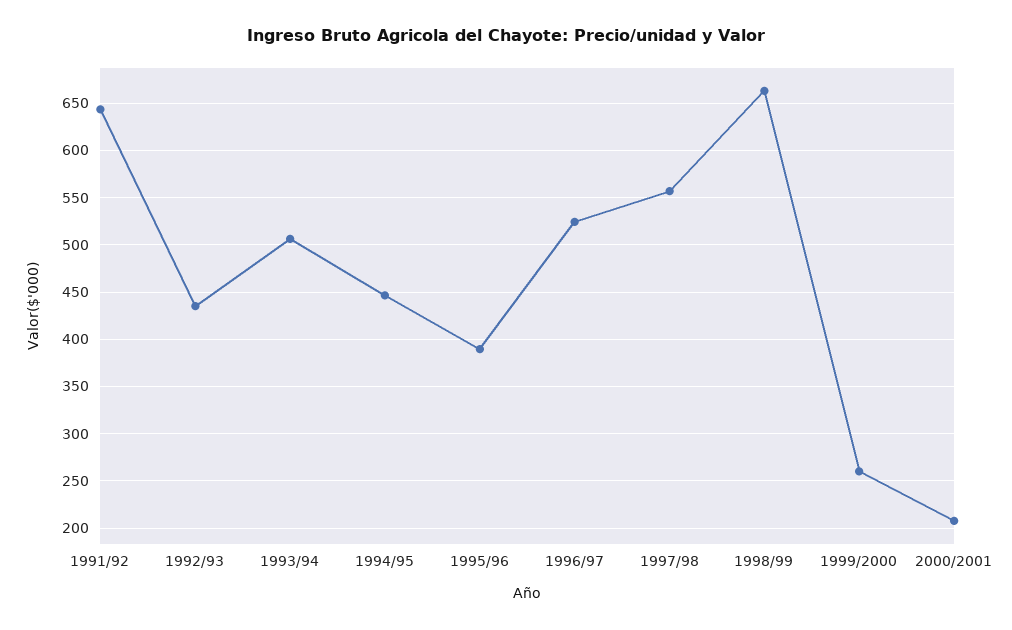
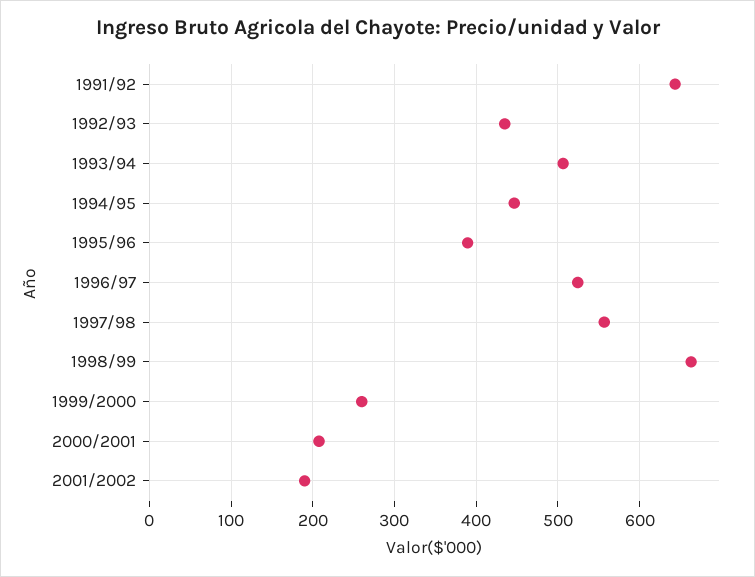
2001/2002: none -> 190

